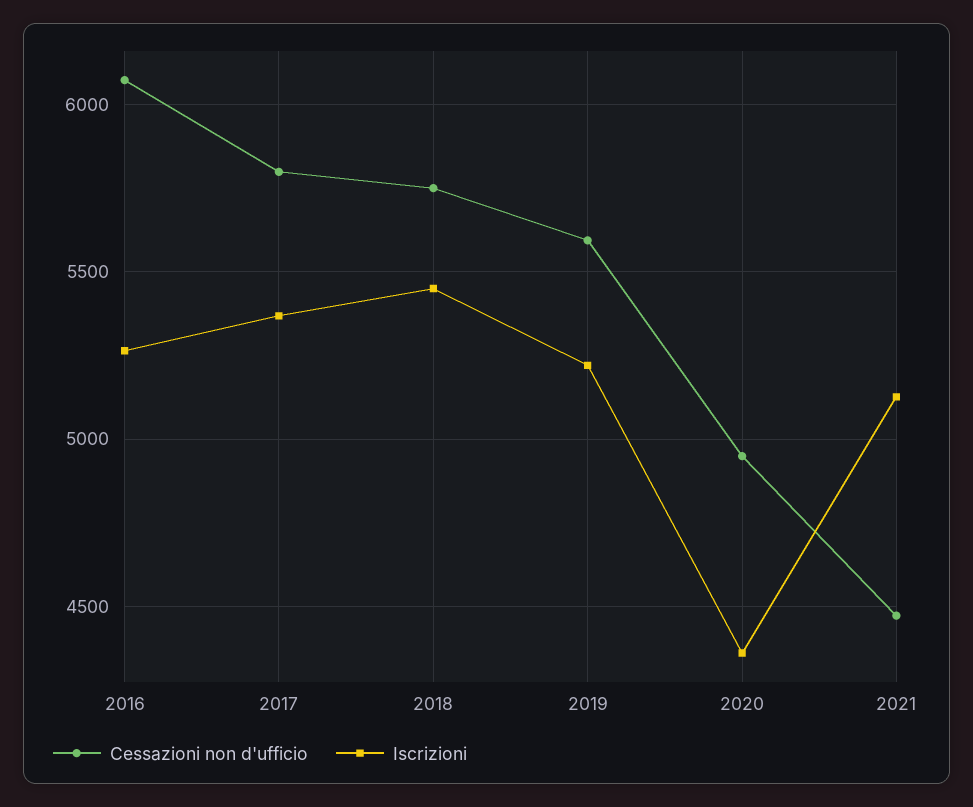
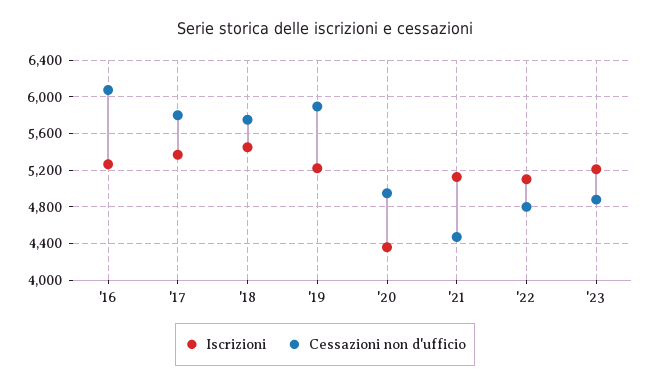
Cessazioni non d'ufficio, 2019: 5600 -> 5900
Iscrizioni, '22: none -> 5100
Cessazioni non d'ufficio, '22: none -> 4800
Iscrizioni, '23: none -> 5200
Cessazioni non d'ufficio, '23: none -> 4900

